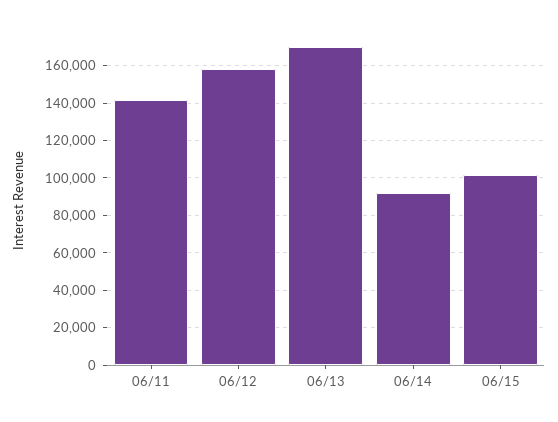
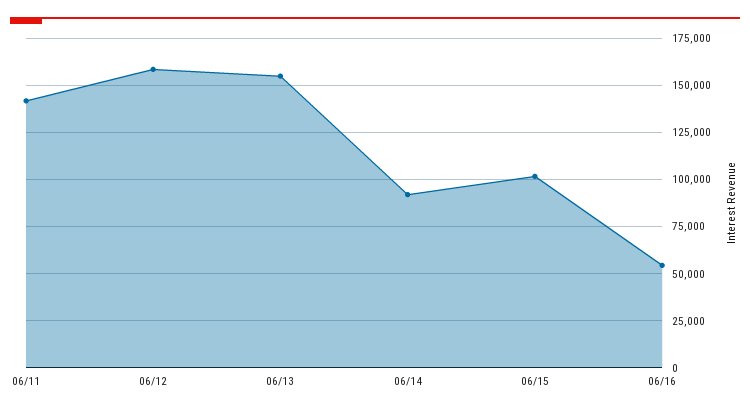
06/13: 170000 -> 155000
06/16: none -> 55000

